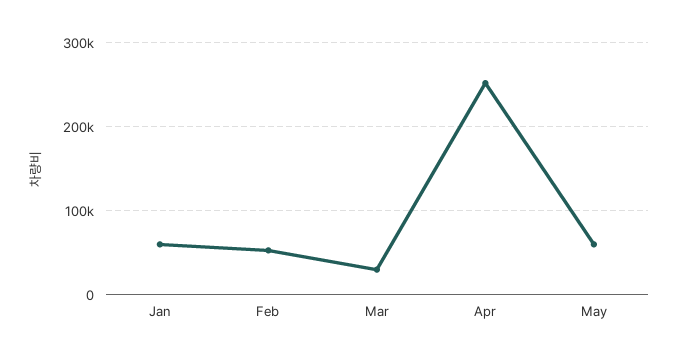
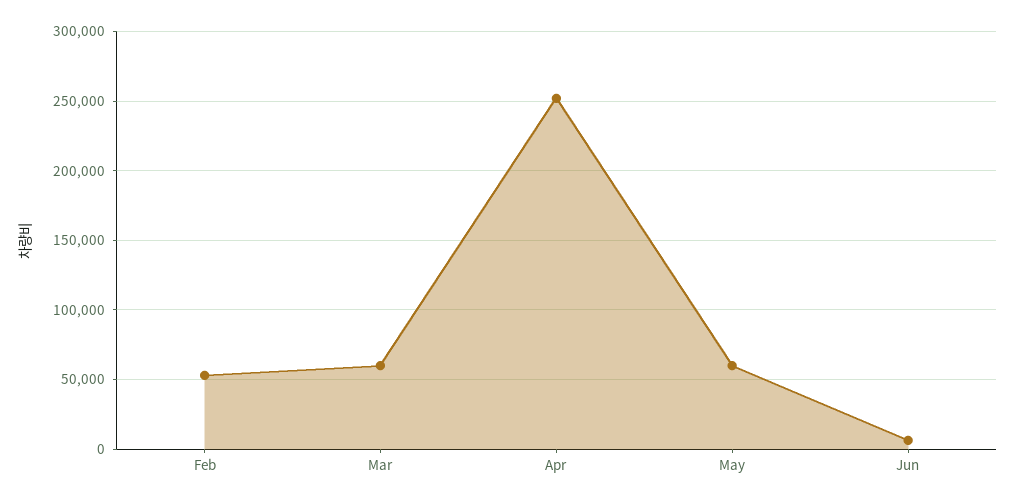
Jan: 60000 -> none
Mar: 30000 -> 60000
Jun: none -> 5000

